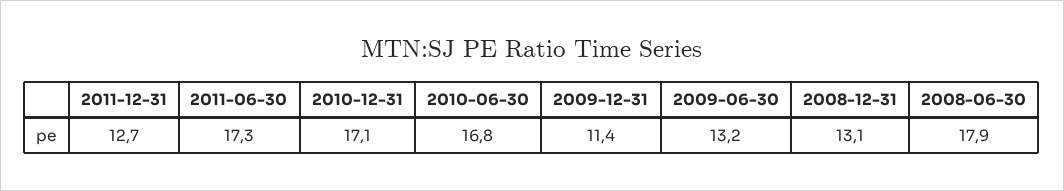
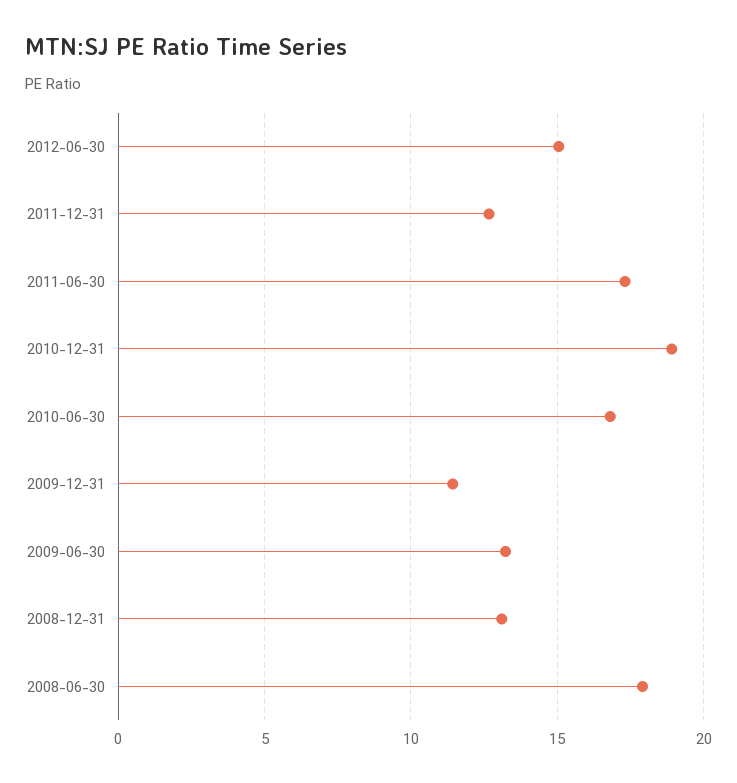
2010-12-31: 17.1 -> 19
2012-06-30: none -> 15

